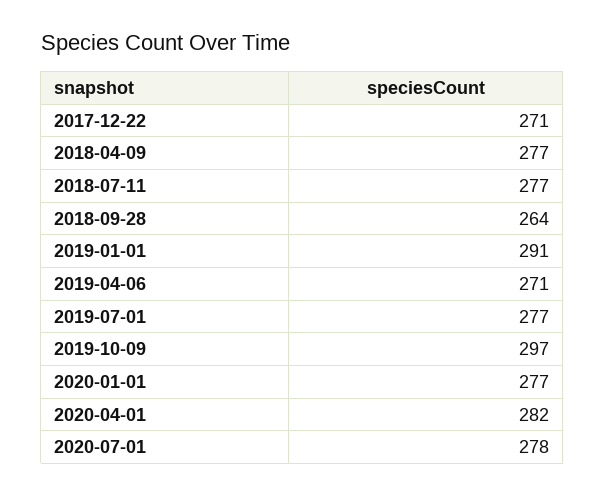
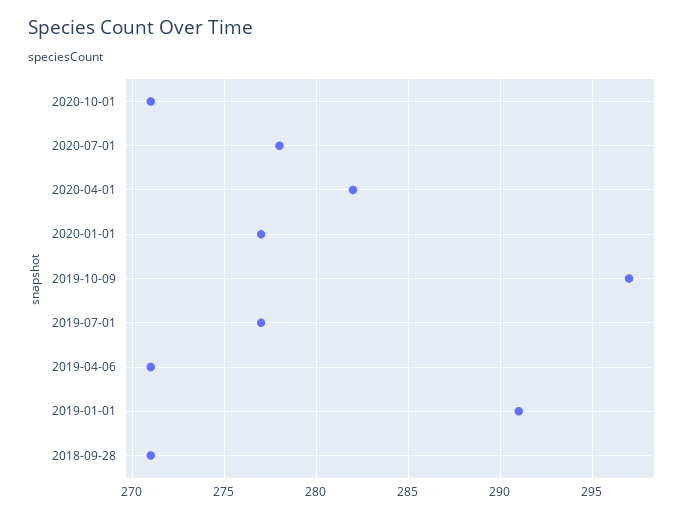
2017-12-22: 271 -> none
2018-04-09: 277 -> none
2018-07-11: 277 -> none
2018-09-28: 264 -> 271
2020-10-01: none -> 271

